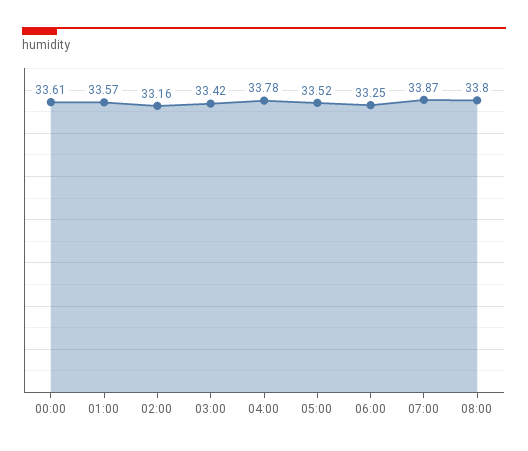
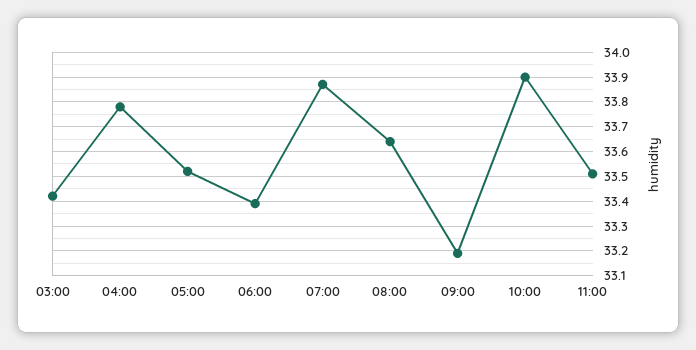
00:00: 33.61 -> none
01:00: 33.57 -> none
02:00: 33.16 -> none
06:00: 33.25 -> 33.4
08:00: 33.8 -> 33.65
09:00: none -> 33.2
10:00: none -> 33.9
11:00: none -> 33.5

